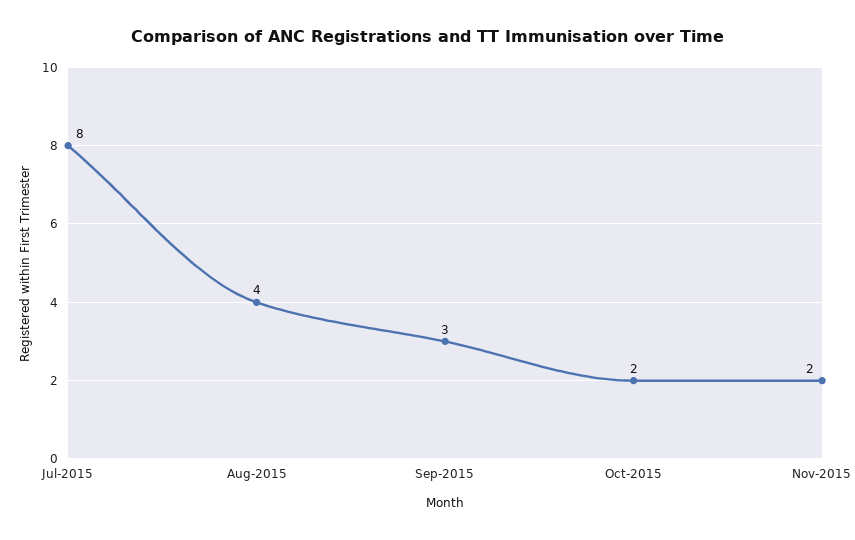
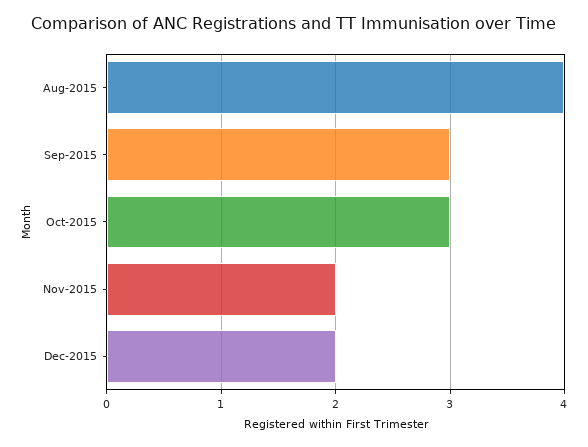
Jul-2015: 8 -> none
Oct-2015: 2 -> 3
Dec-2015: none -> 2

